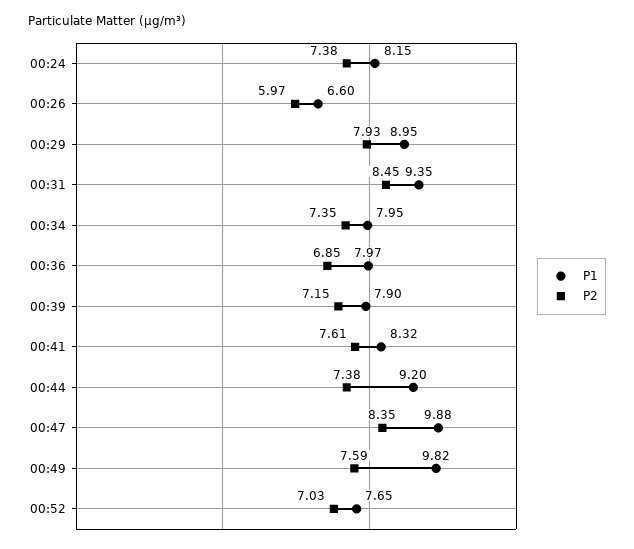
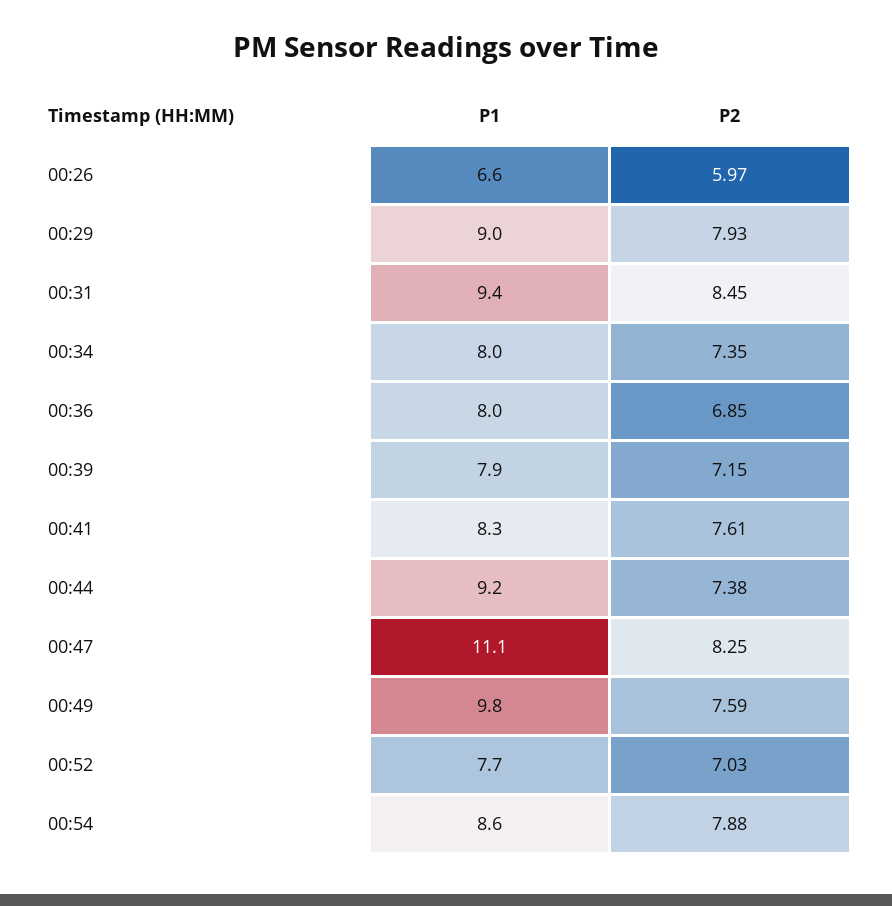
P1, 00:24: 8.15 -> none
P2, 00:24: 7.38 -> none
P1, 00:47: 9.88 -> 11.1
P2, 00:47: 8.35 -> 8.25
P1, 00:54: none -> 8.6
P2, 00:54: none -> 7.88

